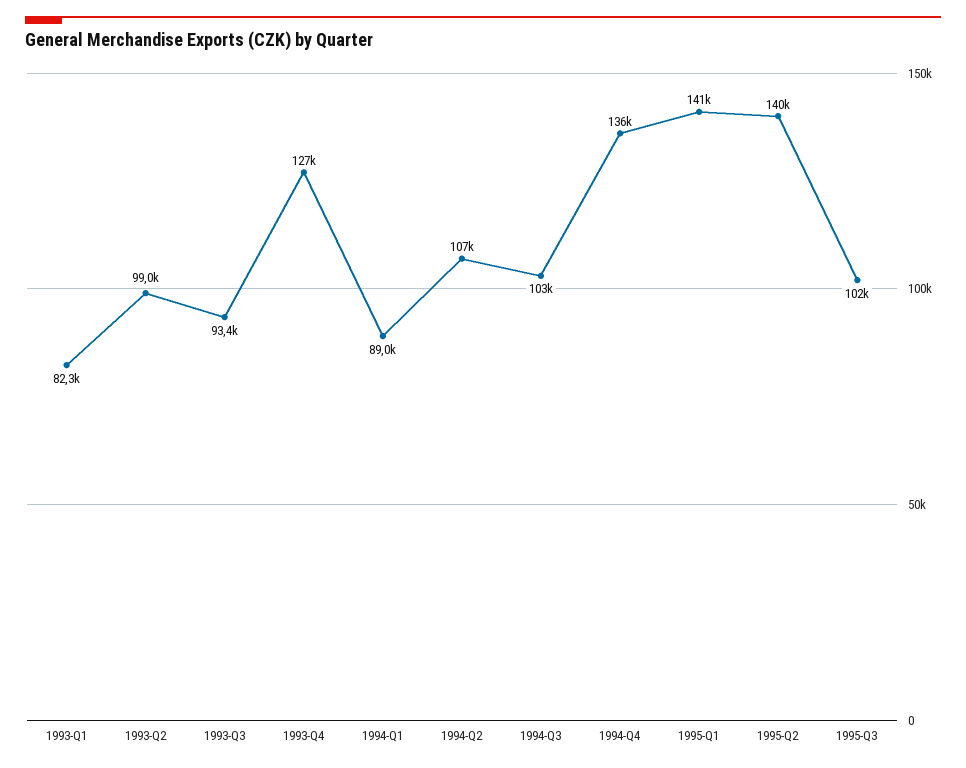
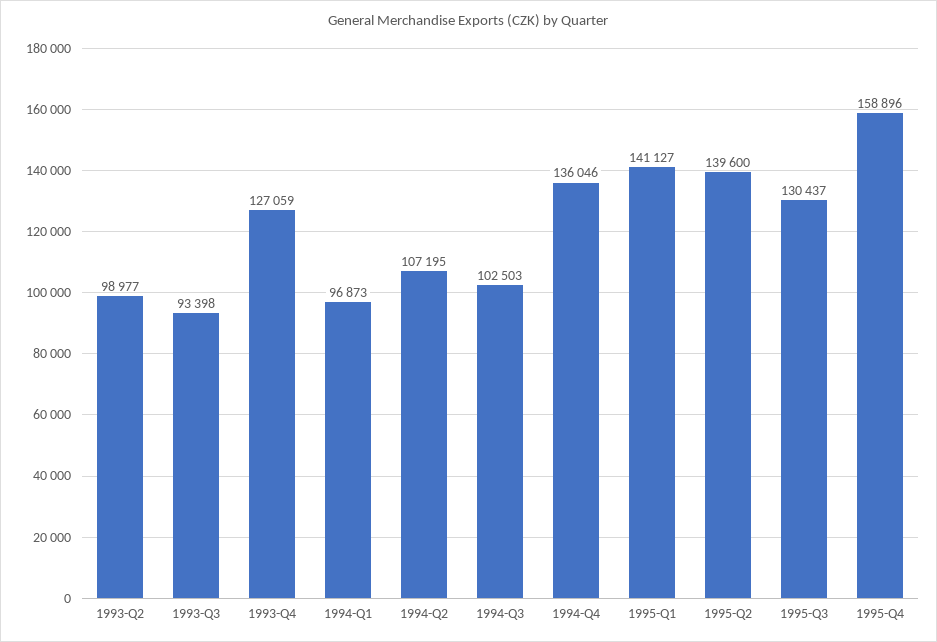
1993-Q1: 82300 -> none
1994-Q1: 89000 -> 96873
1995-Q3: 102000 -> 130437
1995-Q4: none -> 158896

